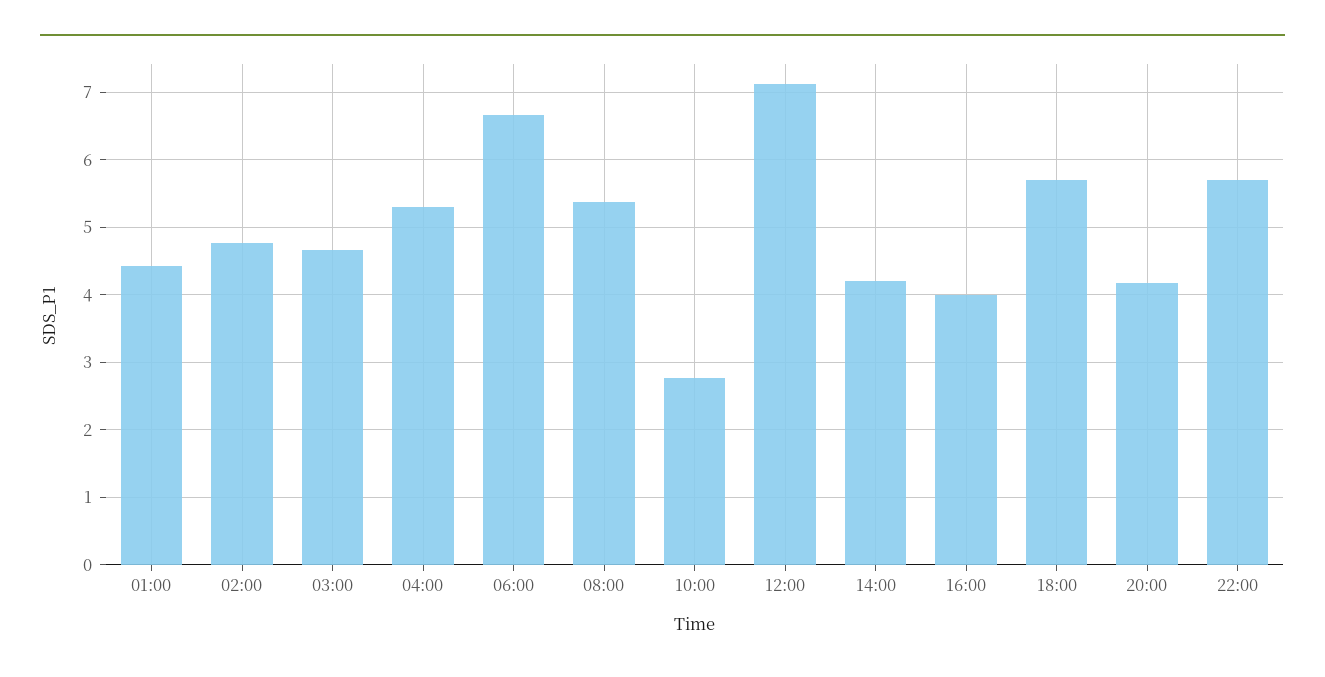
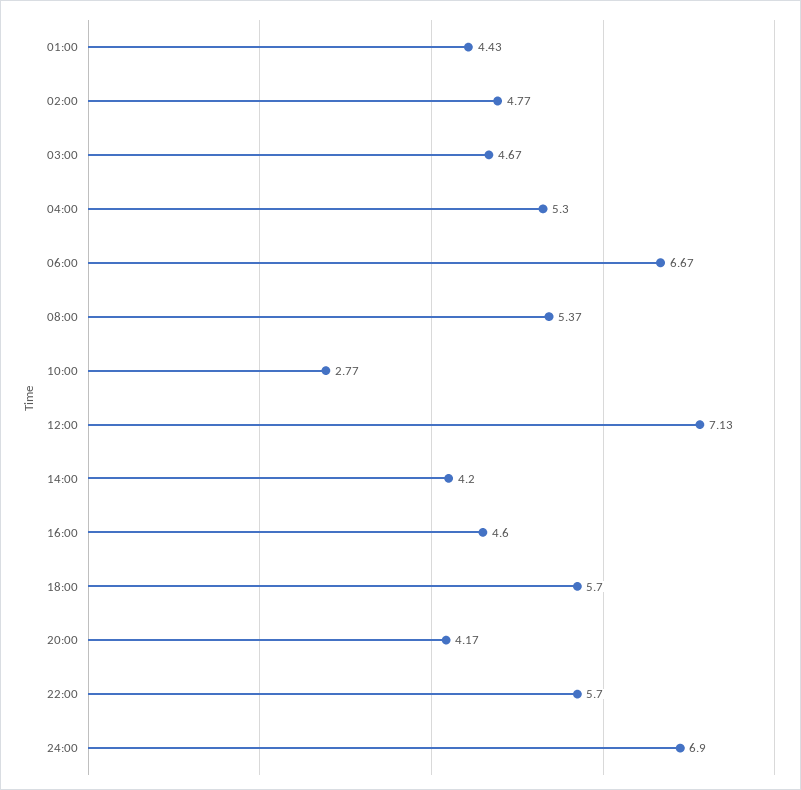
16:00: 4 -> 4.6
24:00: none -> 6.9

